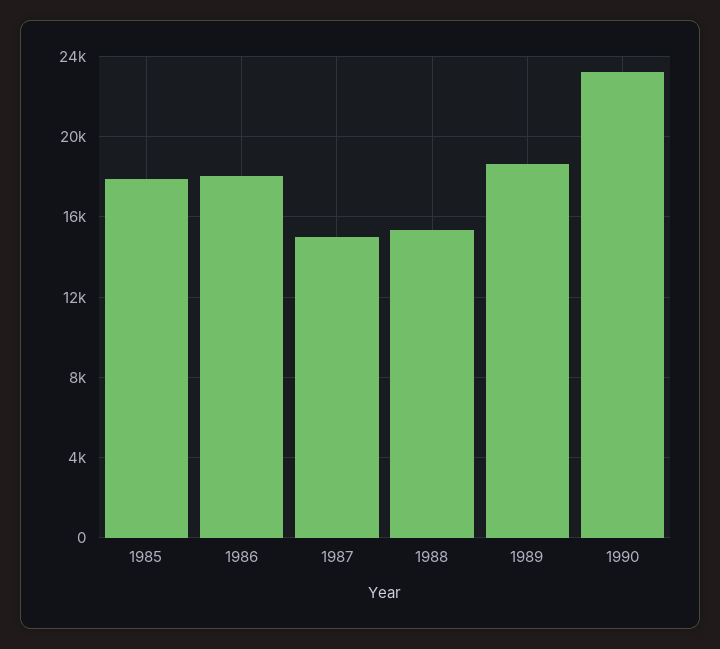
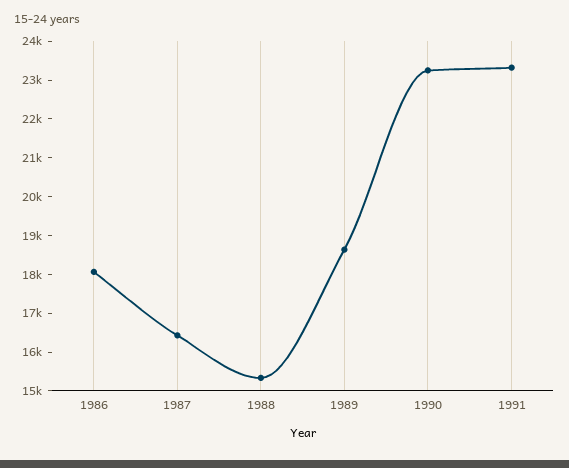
1985: 18000 -> none
1987: 15000 -> 16500
1991: none -> 23250

